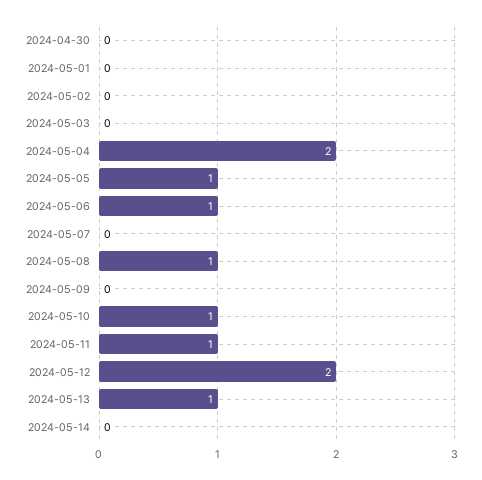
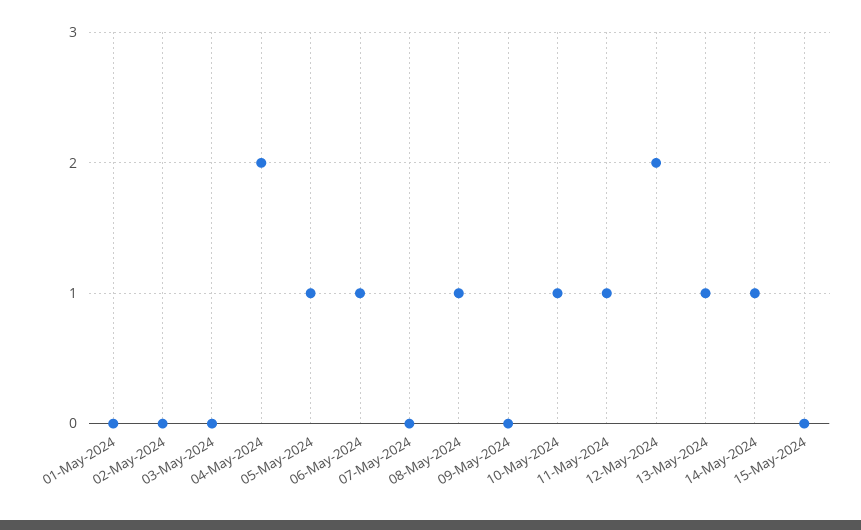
2024-04-30: 0 -> none
2024-05-14: 0 -> 1
15-May-2024: none -> 0

